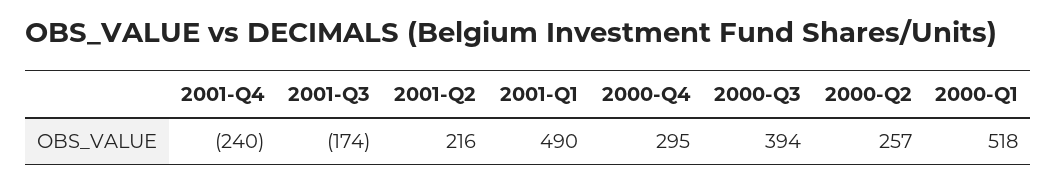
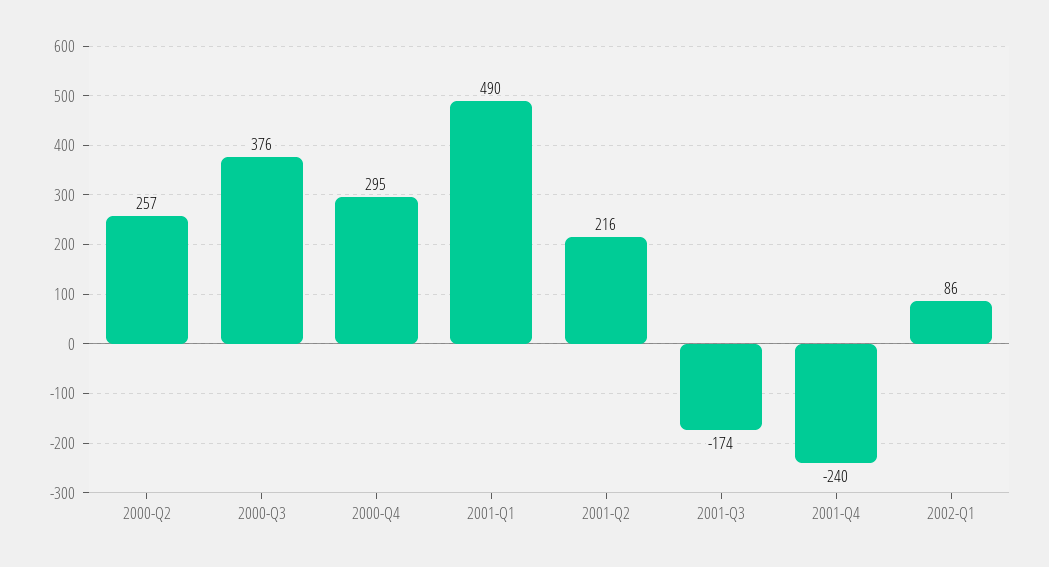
2000-Q3: 394 -> 376
2000-Q1: 518 -> none
2002-Q1: none -> 86

